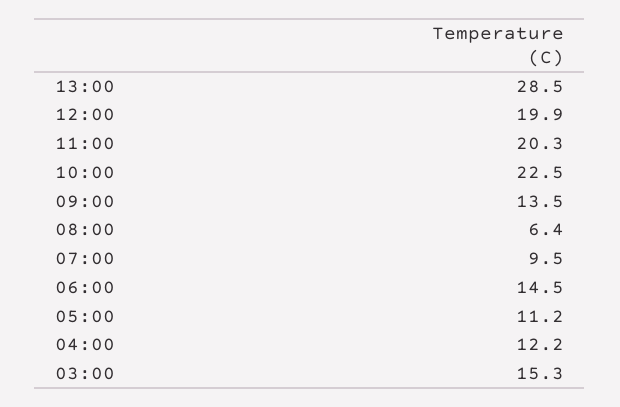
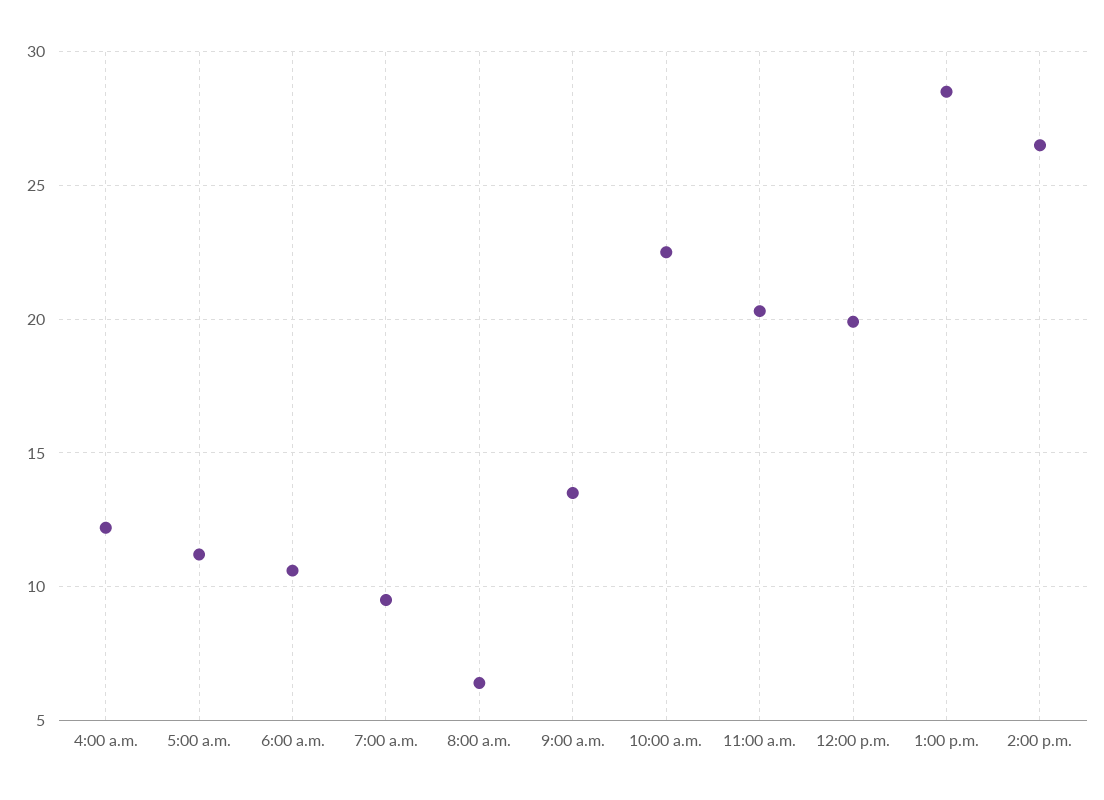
06:00: 14.5 -> 10.5
03:00: 15.3 -> none
2:00 p.m.: none -> 26.5

